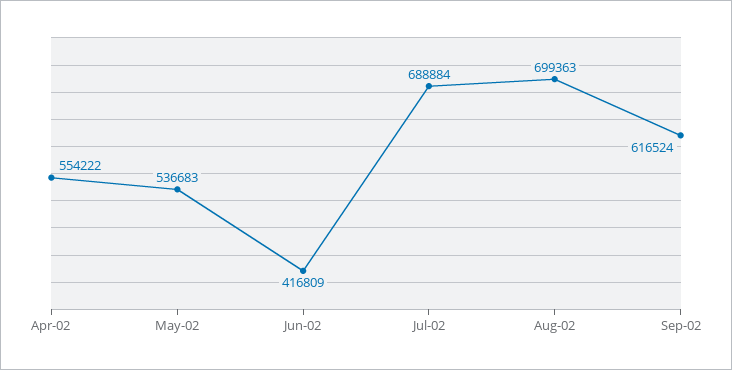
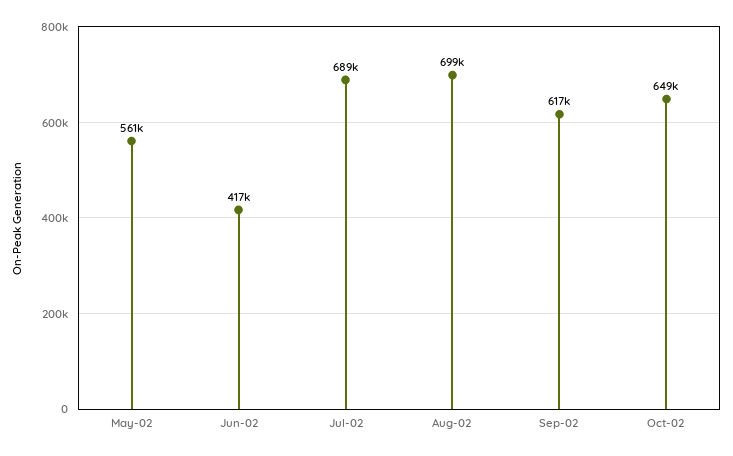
Apr-02: 554222 -> none
May-02: 536683 -> 561000
Oct-02: none -> 649000

